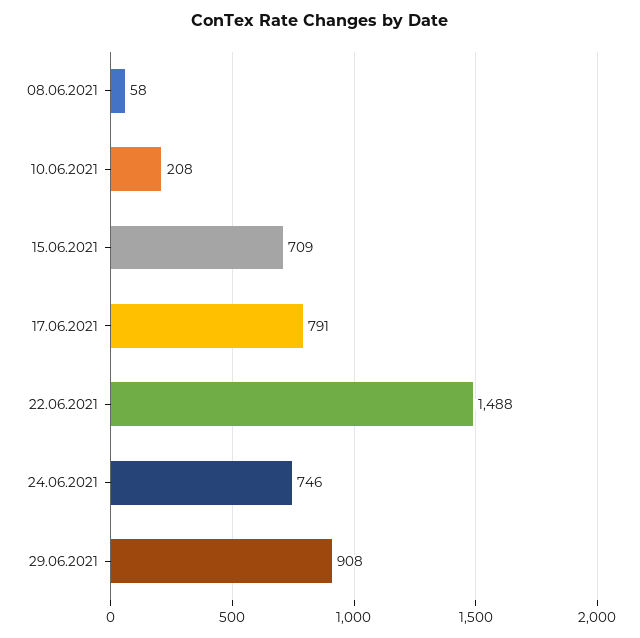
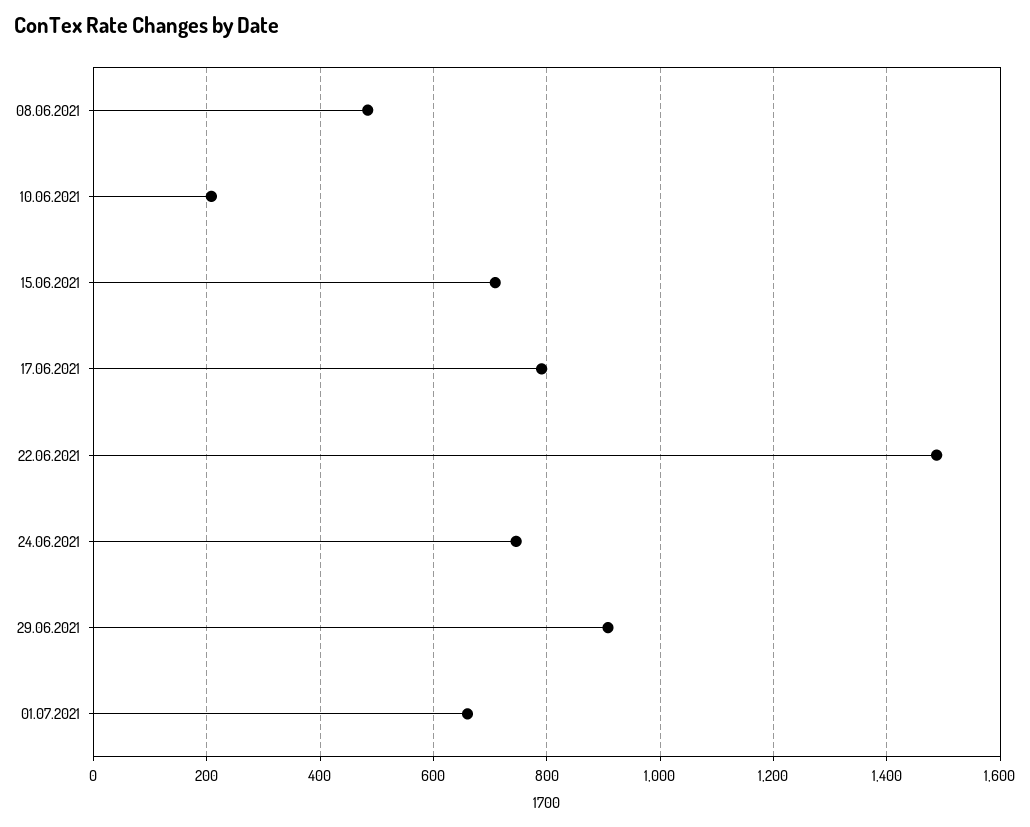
08.06.2021: 58 -> 480
01.07.2021: none -> 660

